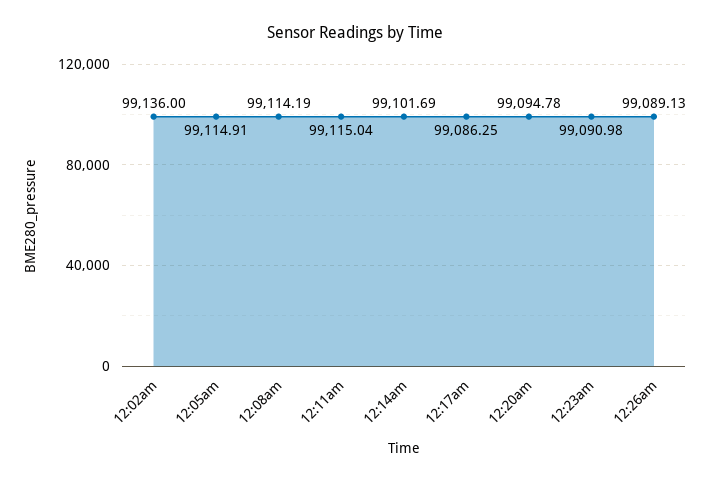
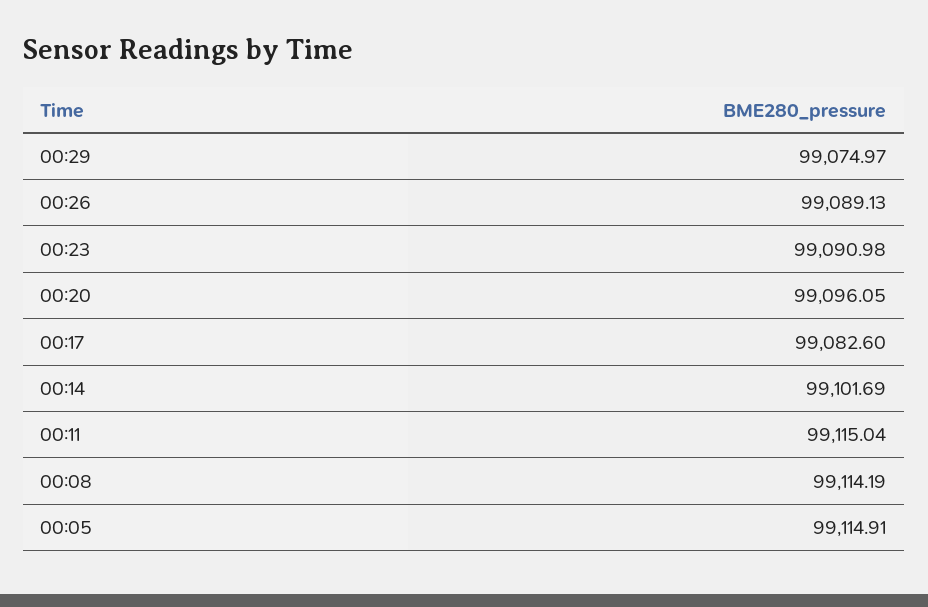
12:02am: 99136 -> none
12:17am: 99086.25 -> 99082.6
12:20am: 99094.78 -> 99096.05
00:29: none -> 99074.97

